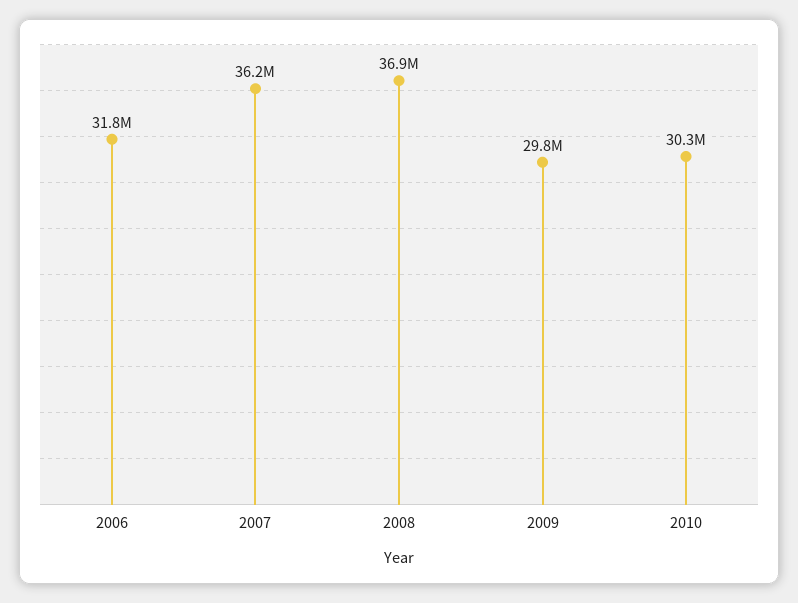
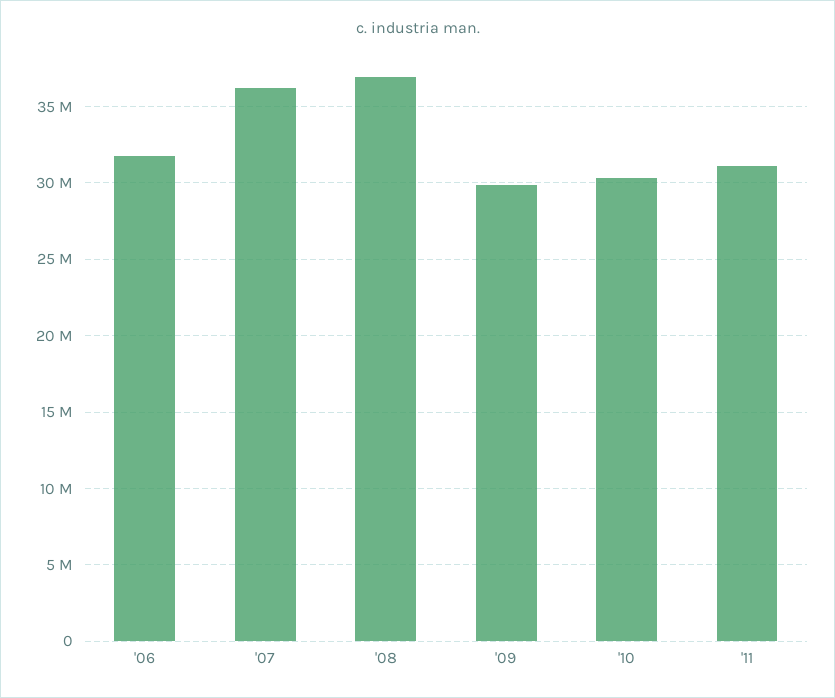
'11: none -> 31000000

